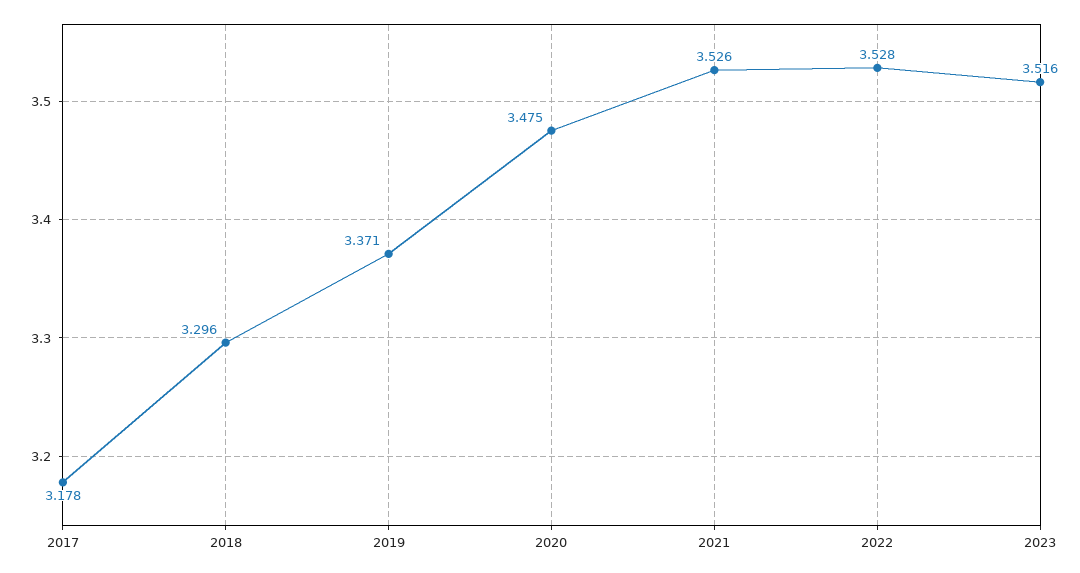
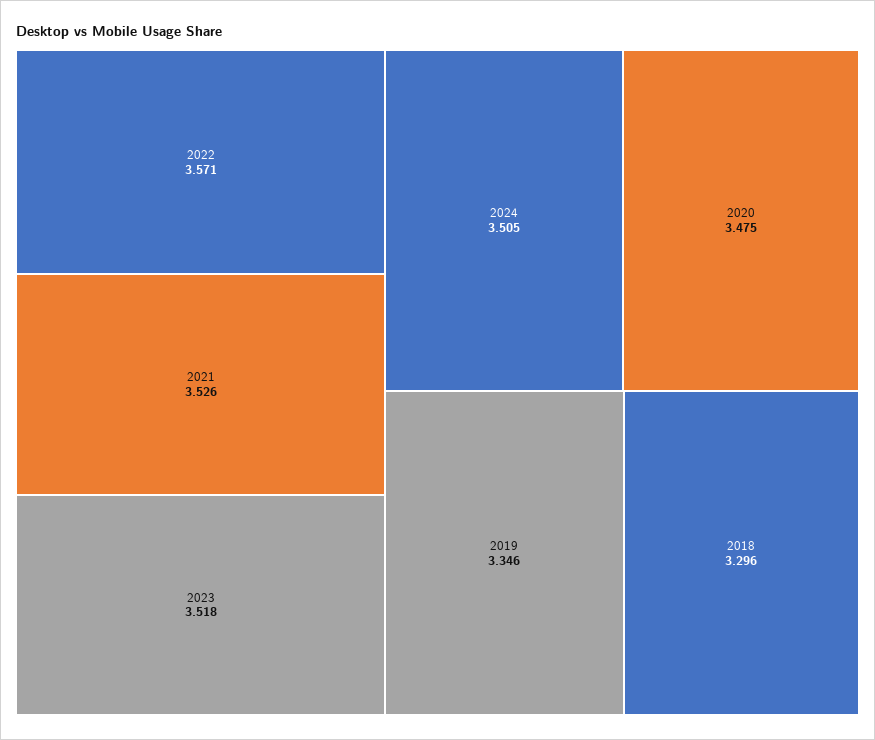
2017: 3.178 -> none
2019: 3.371 -> 3.346
2022: 3.528 -> 3.571
2023: 3.516 -> 3.518
2024: none -> 3.505

